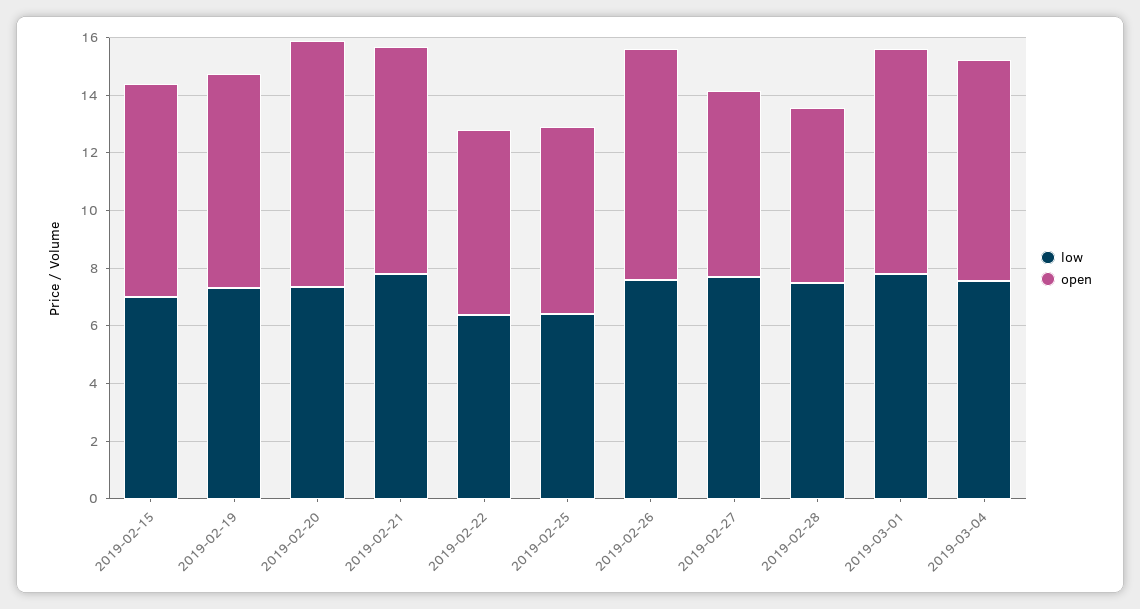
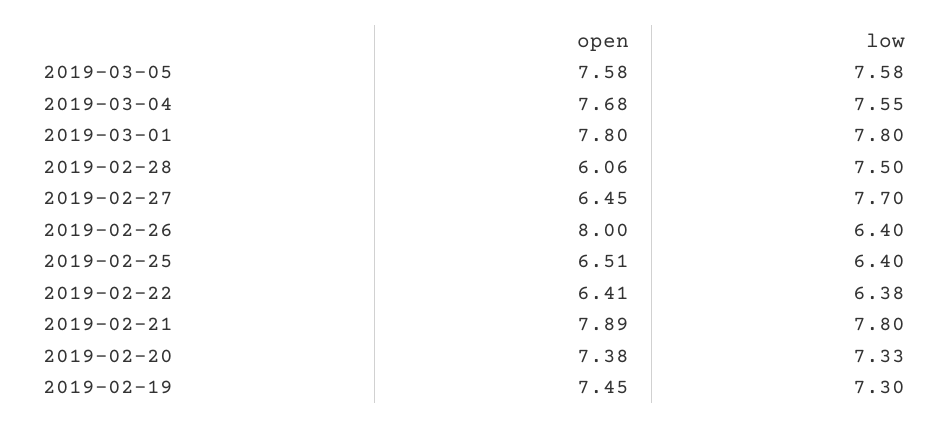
low, 2019-02-15: 7 -> none
open, 2019-02-15: 7.5 -> none
open, 2019-02-20: 8.5 -> 7.38
low, 2019-02-26: 7.5 -> 6.4
open, 2019-03-05: none -> 7.58
low, 2019-03-05: none -> 7.58

